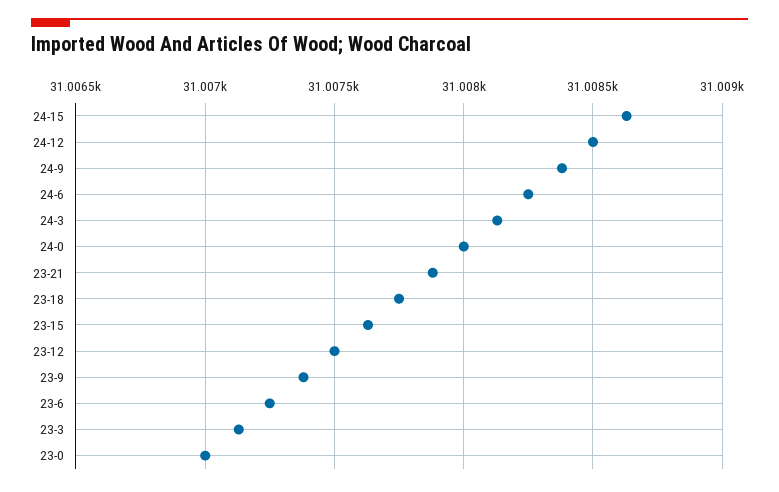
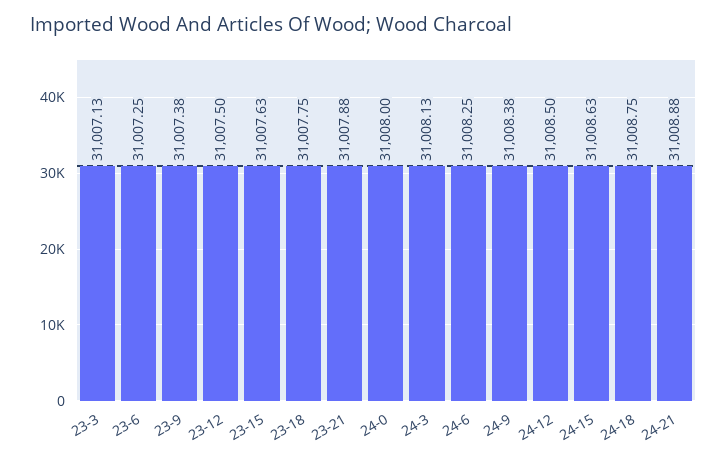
23-0: 31007 -> none
24-18: none -> 31008.75
24-21: none -> 31008.88

